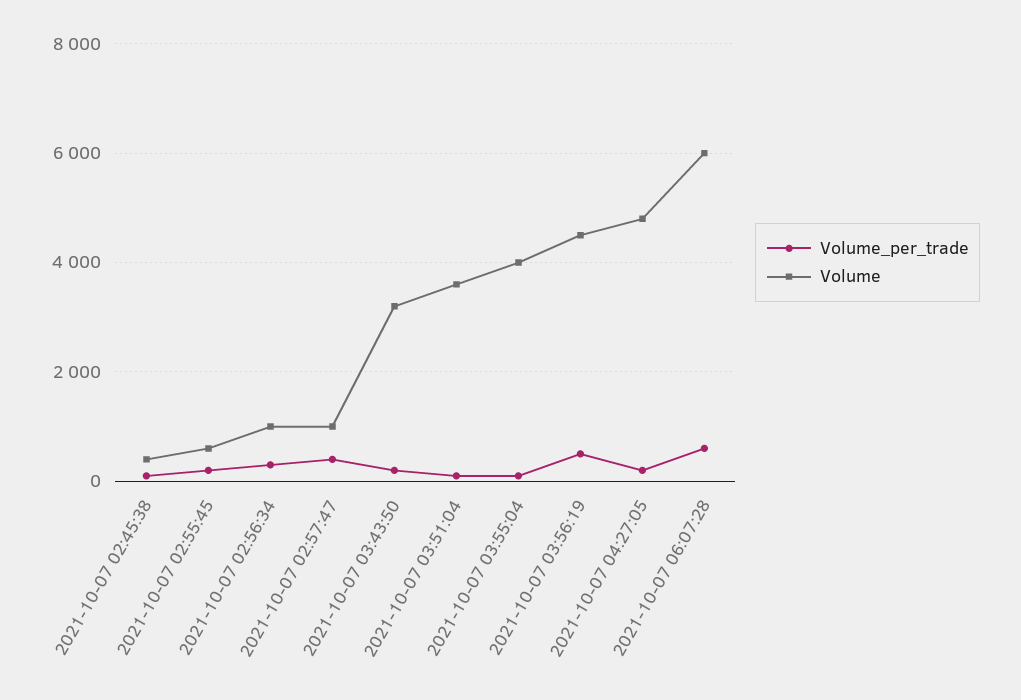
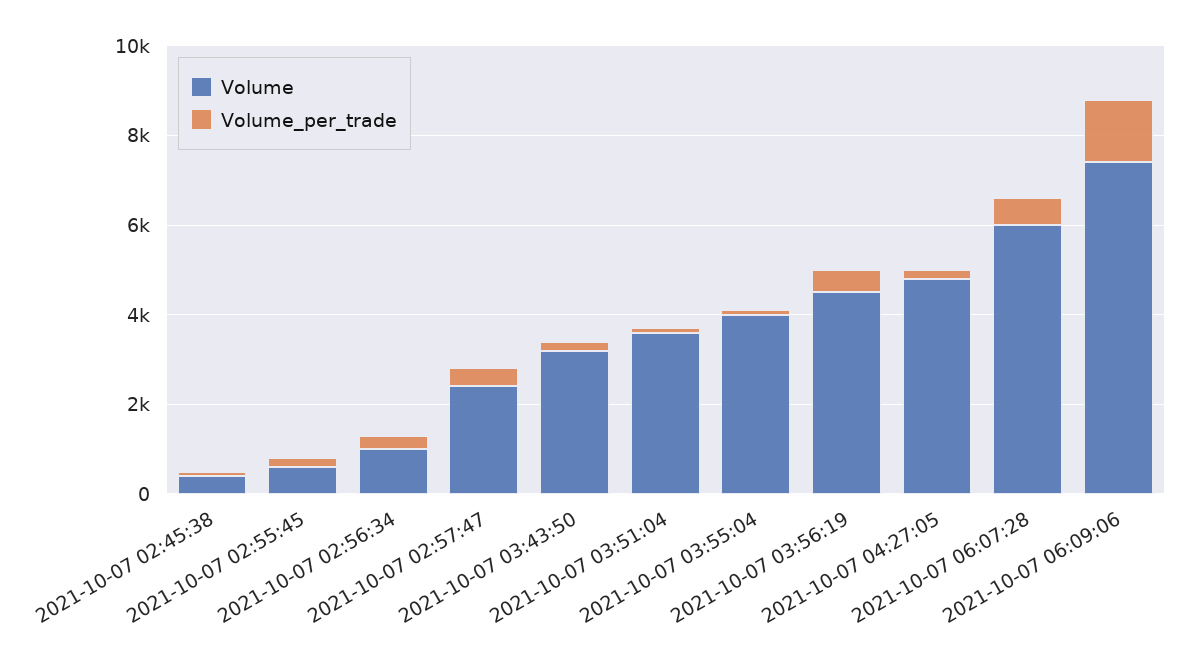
Volume, 2021-10-07 02:57:47: 1000 -> 2500
Volume, 2021-10-07 06:09:06: none -> 7500
Volume_per_trade, 2021-10-07 06:09:06: none -> 1500

